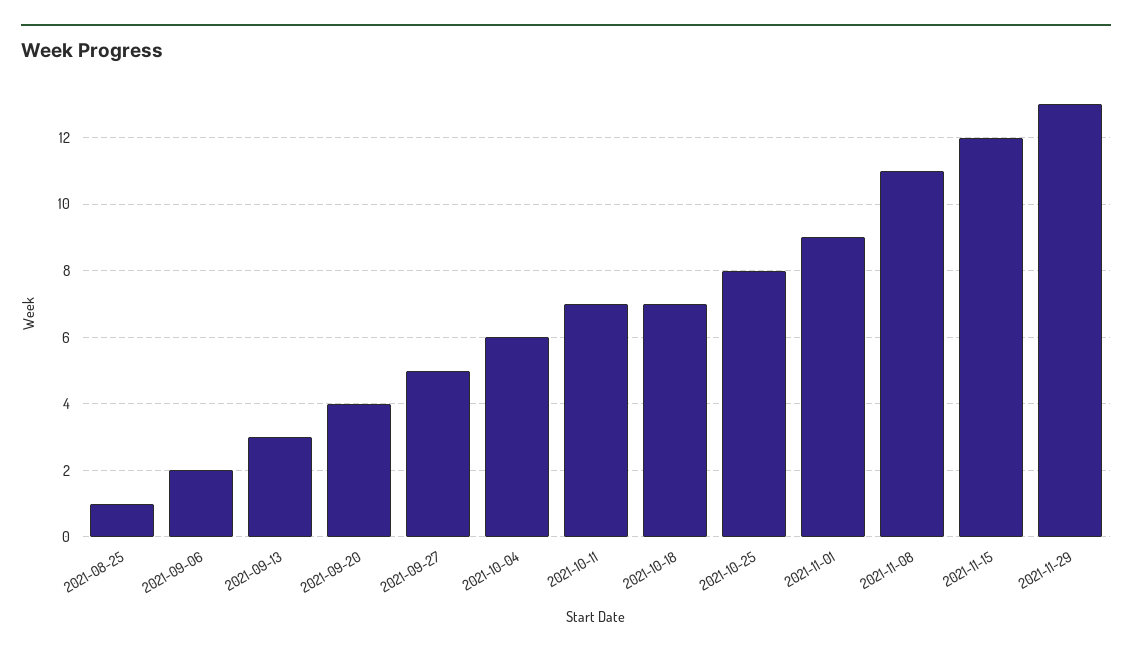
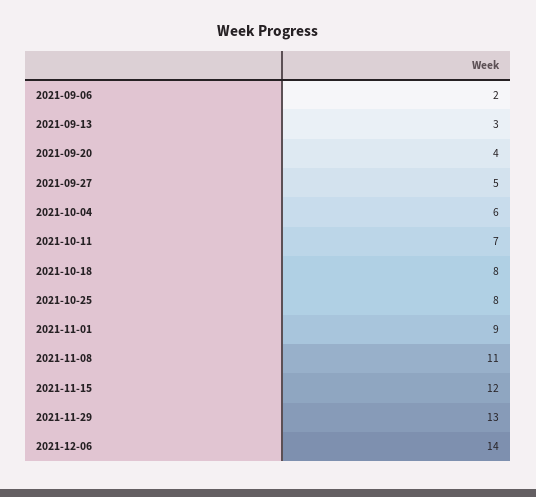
2021-08-25: 1 -> none
2021-10-18: 7 -> 8
2021-12-06: none -> 14

